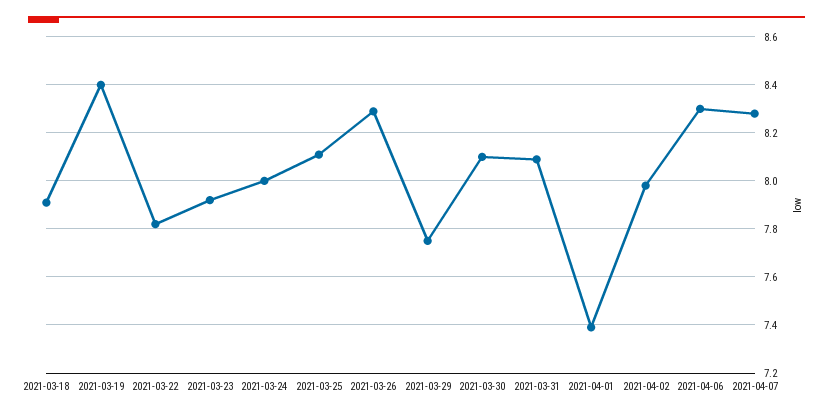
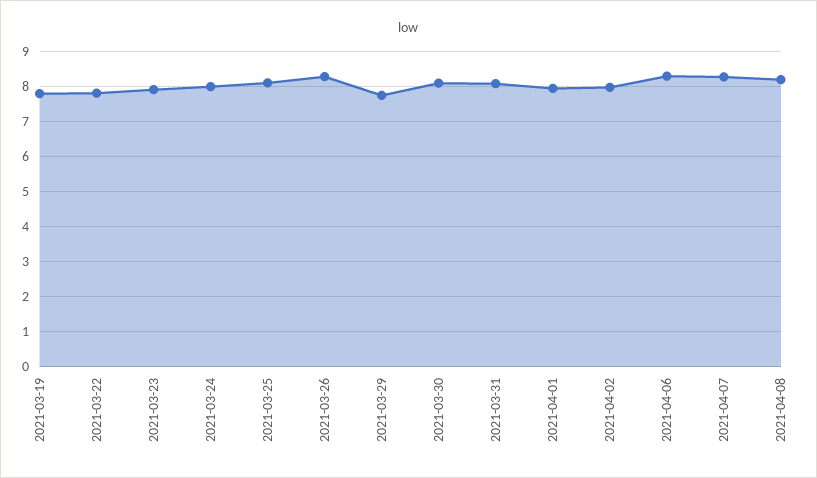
2021-03-18: 7.9 -> none
2021-03-19: 8.4 -> 7.8
2021-04-01: 7.4 -> 8
2021-04-08: none -> 8.2

